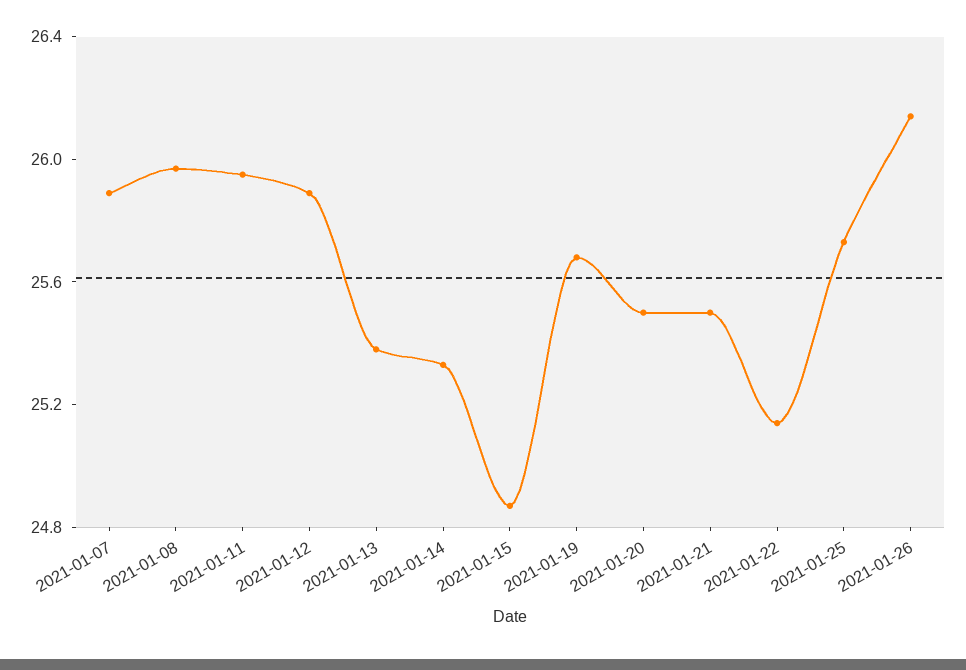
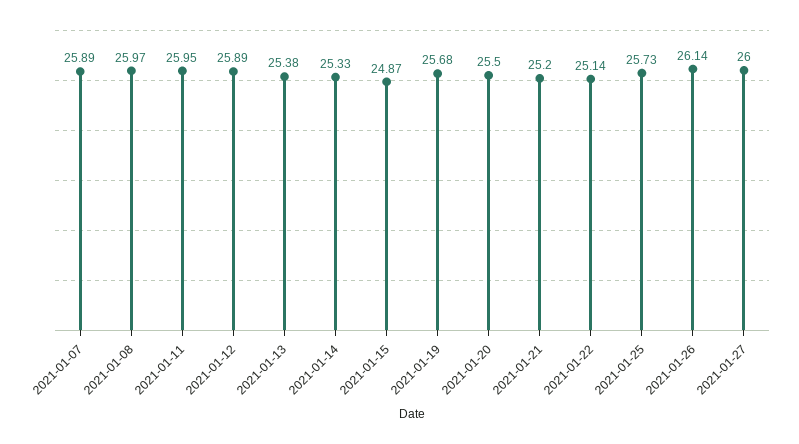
2021-01-21: 25.5 -> 25.2
2021-01-27: none -> 26

